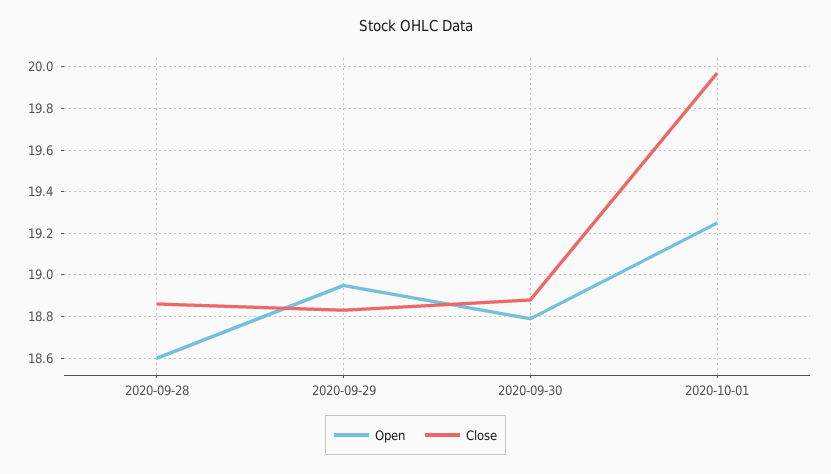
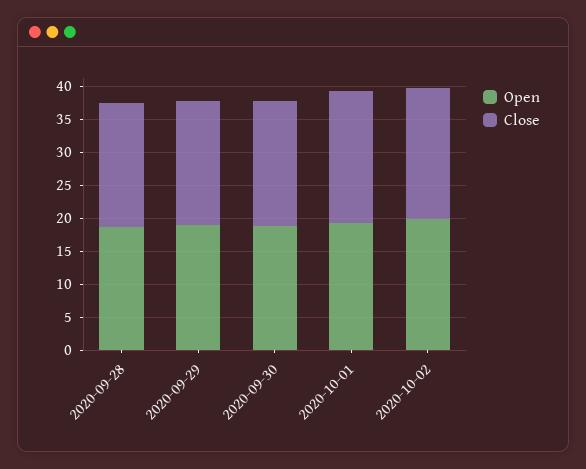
Open, 2020-10-02: none -> 20
Close, 2020-10-02: none -> 20

